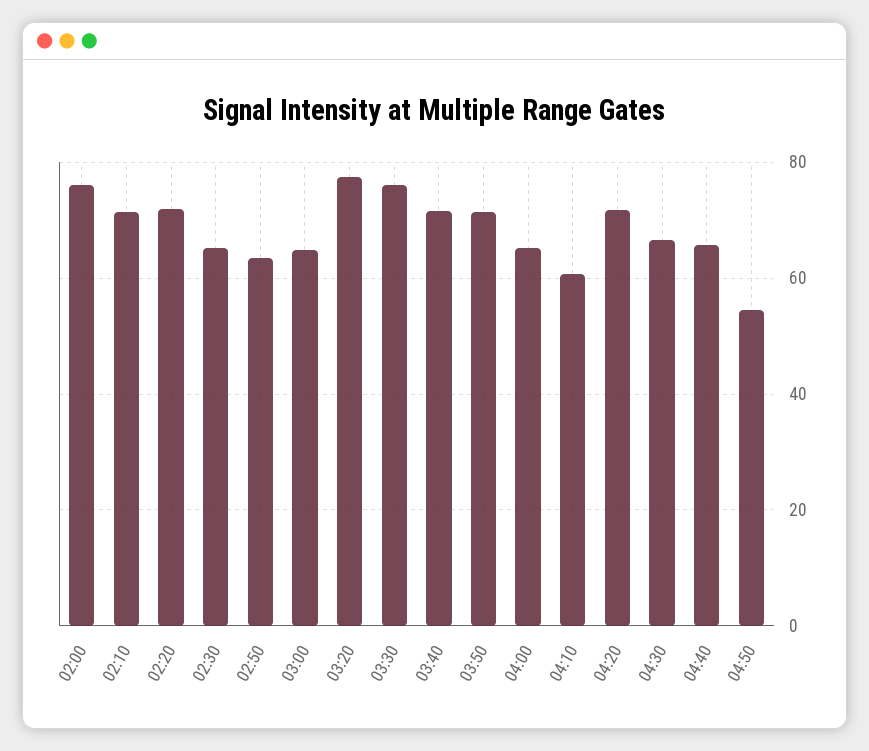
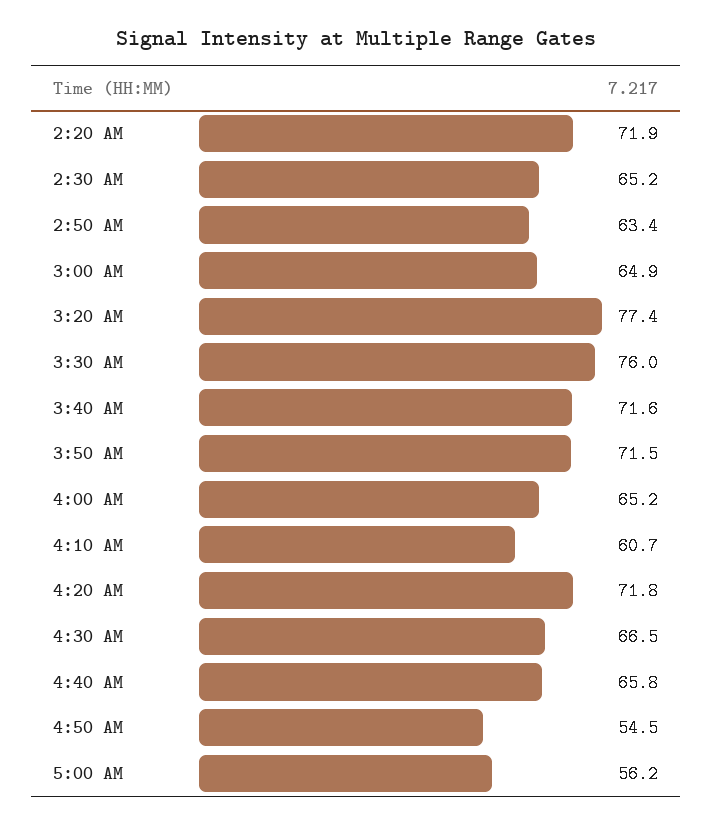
02:00: 76 -> none
02:10: 72 -> none
5:00 AM: none -> 56.2

